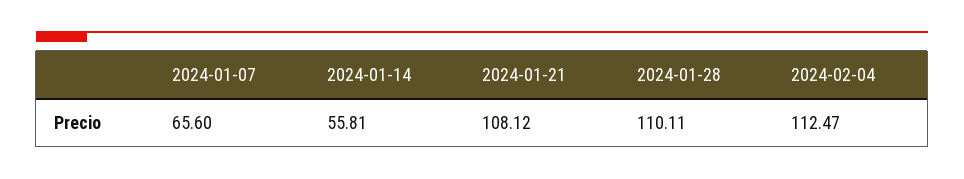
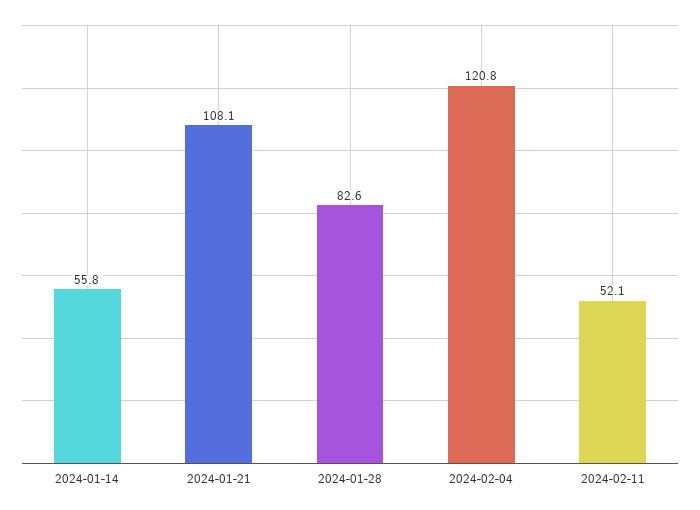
2024-01-07: 65.6 -> none
2024-01-28: 110.11 -> 82.6
2024-02-04: 112.47 -> 120.8
2024-02-11: none -> 52.1

